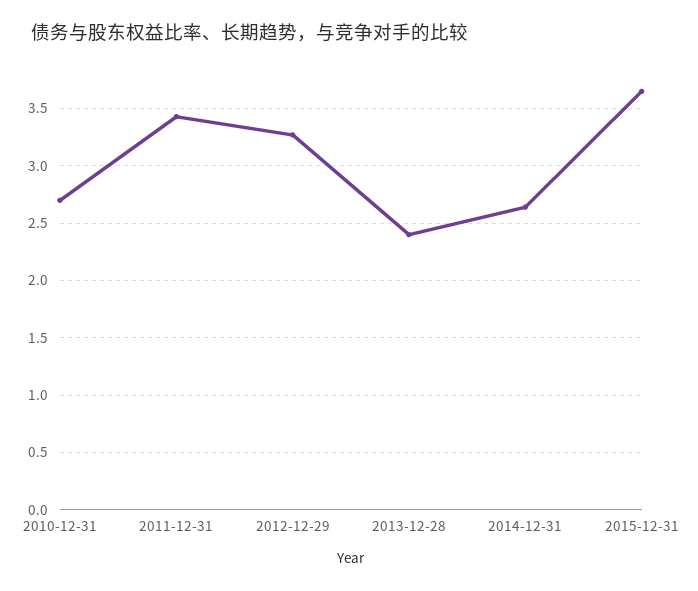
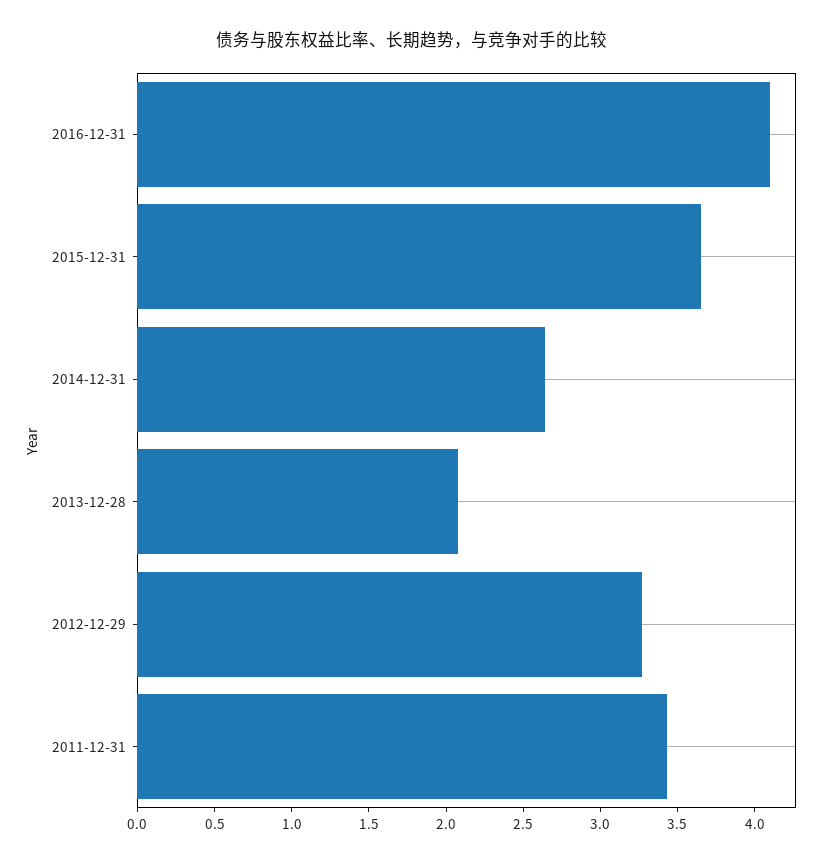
2010-12-31: 2.7 -> none
2013-12-28: 2.4 -> 2.1
2016-12-31: none -> 4.1

